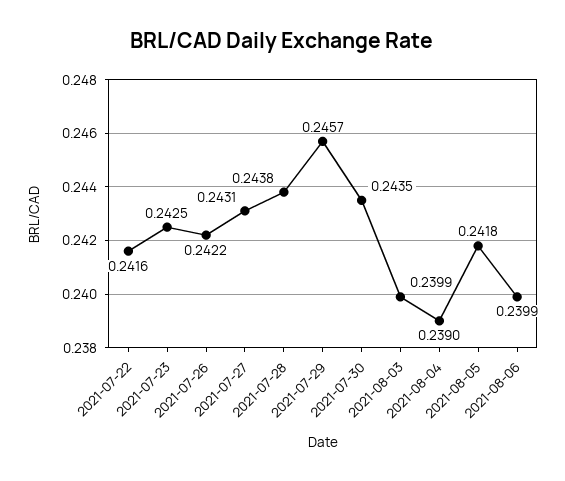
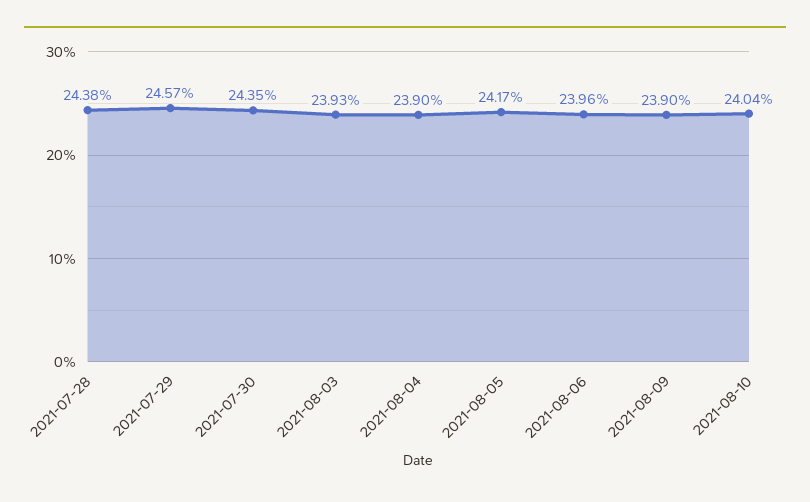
2021-07-22: 0.2416 -> none
2021-07-23: 0.2425 -> none
2021-07-26: 0.2422 -> none
2021-07-27: 0.2431 -> none
2021-08-03: 0.2399 -> 0.2393
2021-08-05: 0.2418 -> 0.2417
2021-08-06: 0.2399 -> 0.2396
2021-08-09: none -> 0.239
2021-08-10: none -> 0.2404

